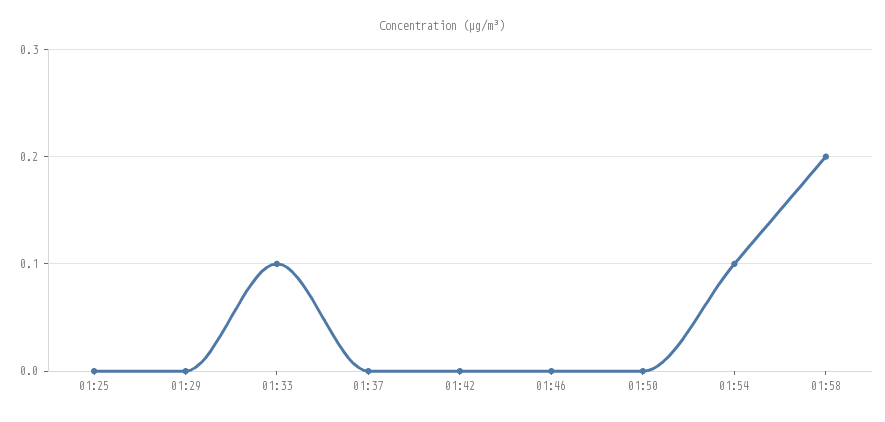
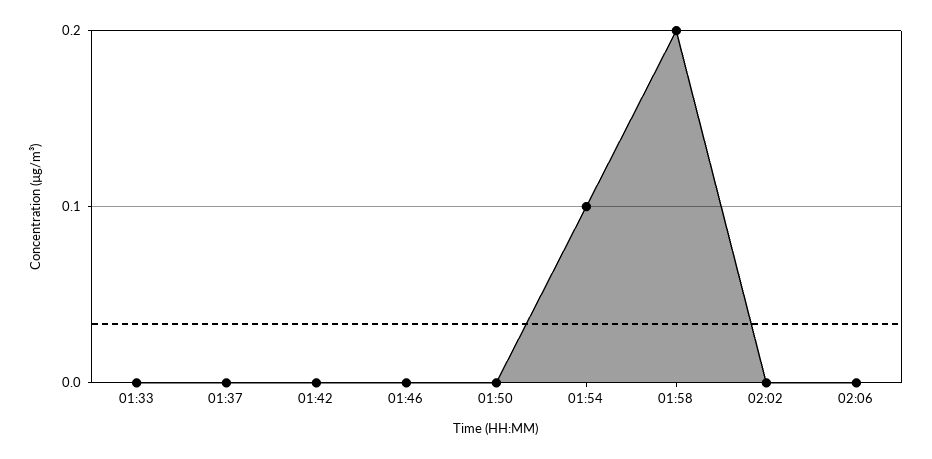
01:25: 0 -> none
01:29: 0 -> none
01:33: 0.1 -> 0
02:02: none -> 0
02:06: none -> 0

